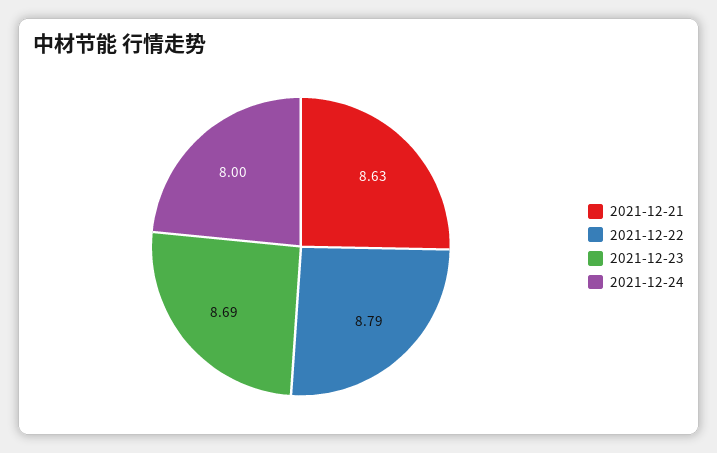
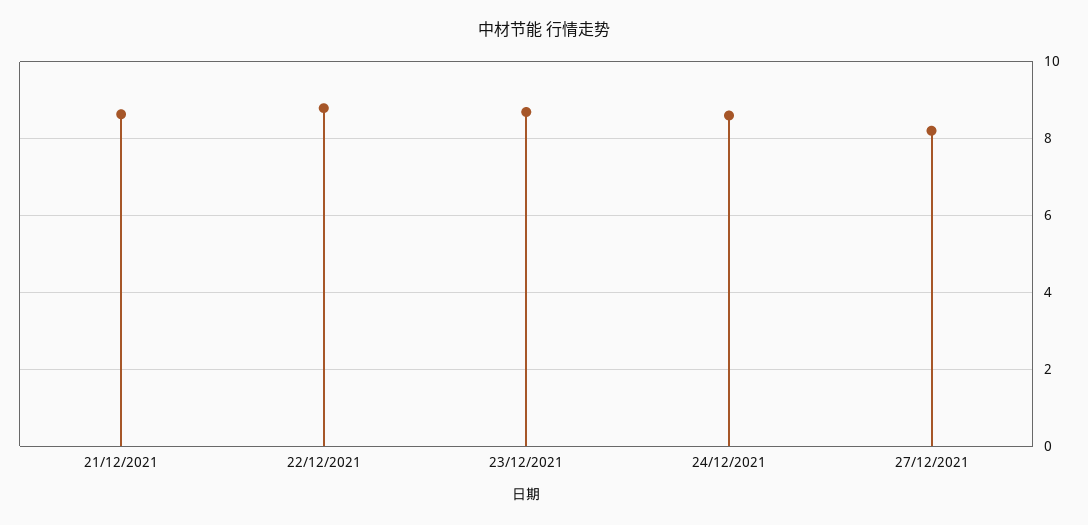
2021-12-24: 8 -> 8.6
27/12/2021: none -> 8.2

